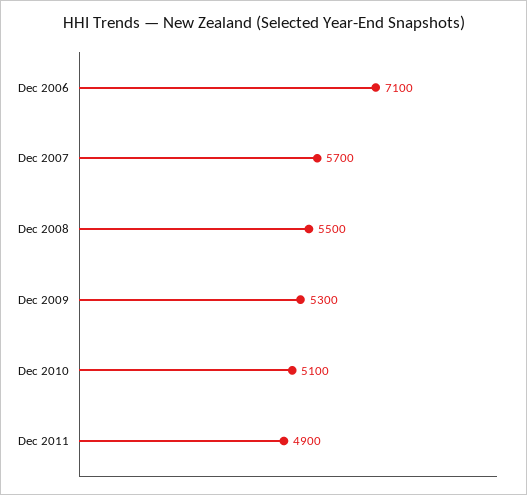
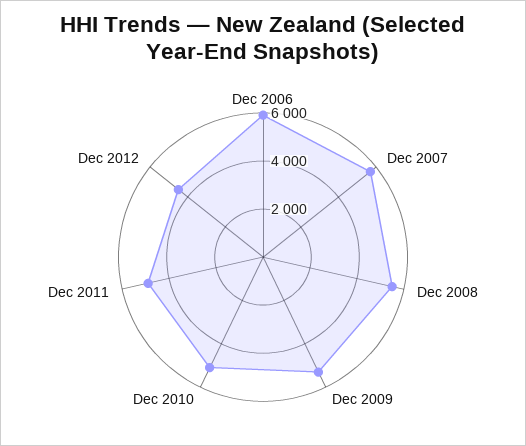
Dec 2006: 7100 -> 6000
Dec 2012: none -> 4500

